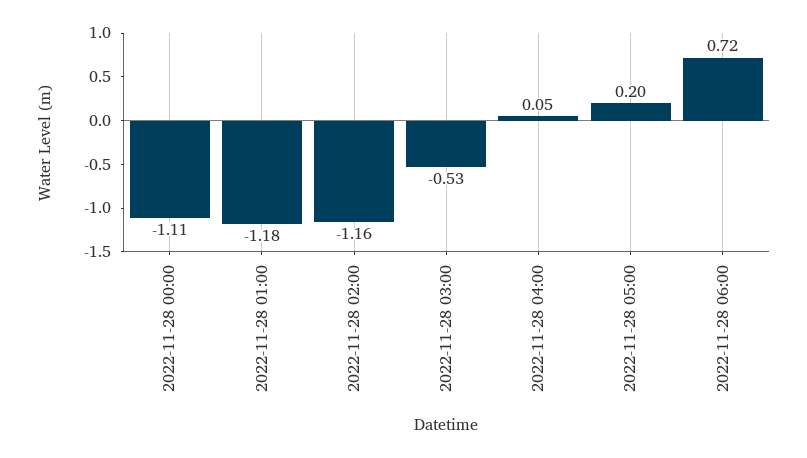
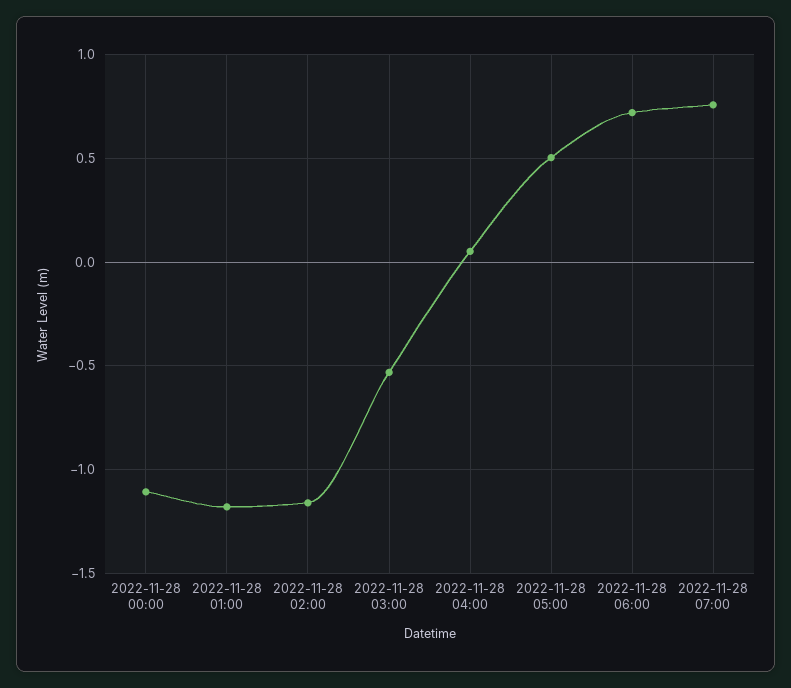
2022-11-28 05:00: 0.2 -> 0.5
2022-11-28 07:00: none -> 0.75

